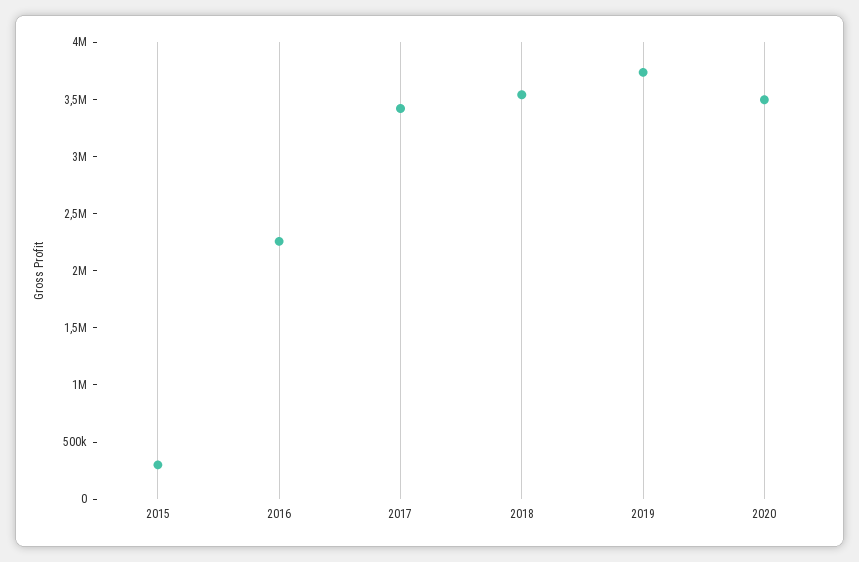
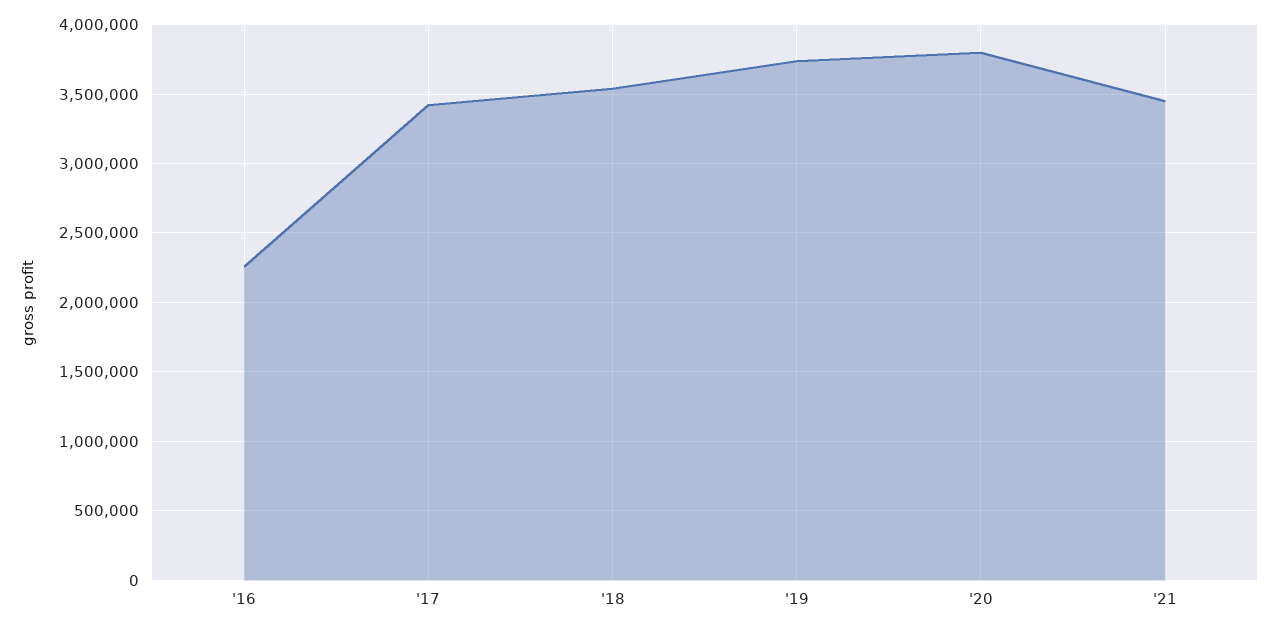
2015: 300000 -> none
2020: 3500000 -> 3800000
'21: none -> 3450000

